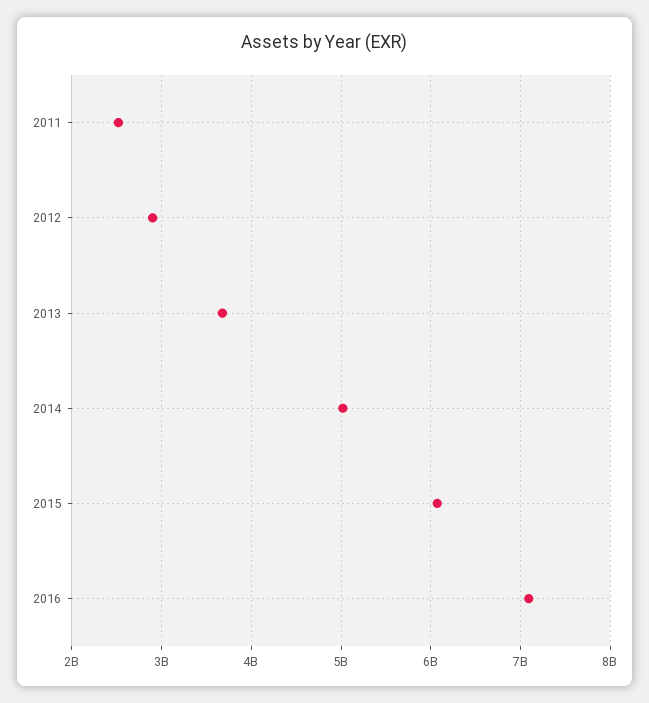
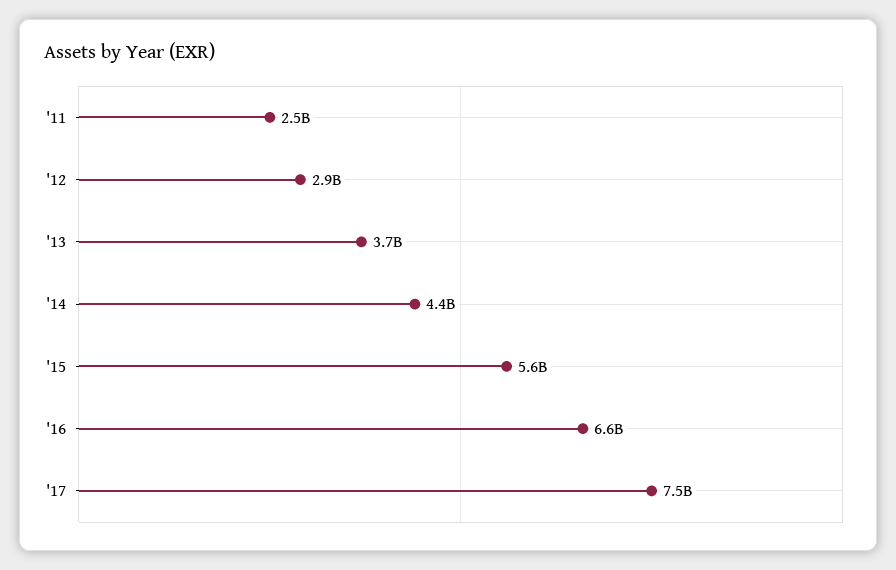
2014: 5000000000 -> 4400000000
2015: 6100000000 -> 5600000000
2016: 7100000000 -> 6600000000
'17: none -> 7500000000

